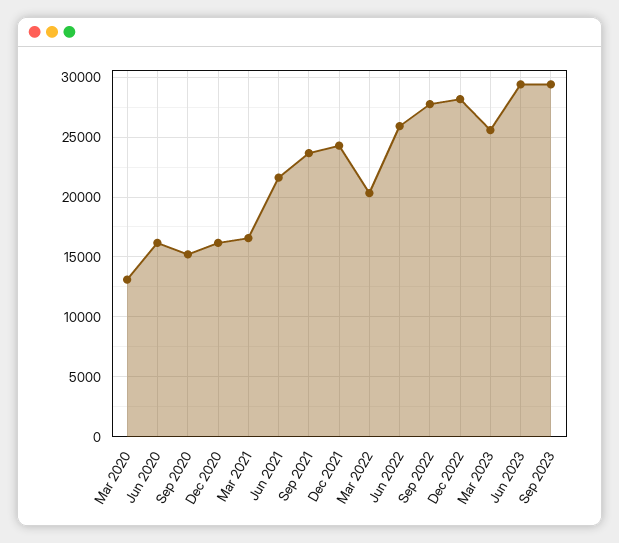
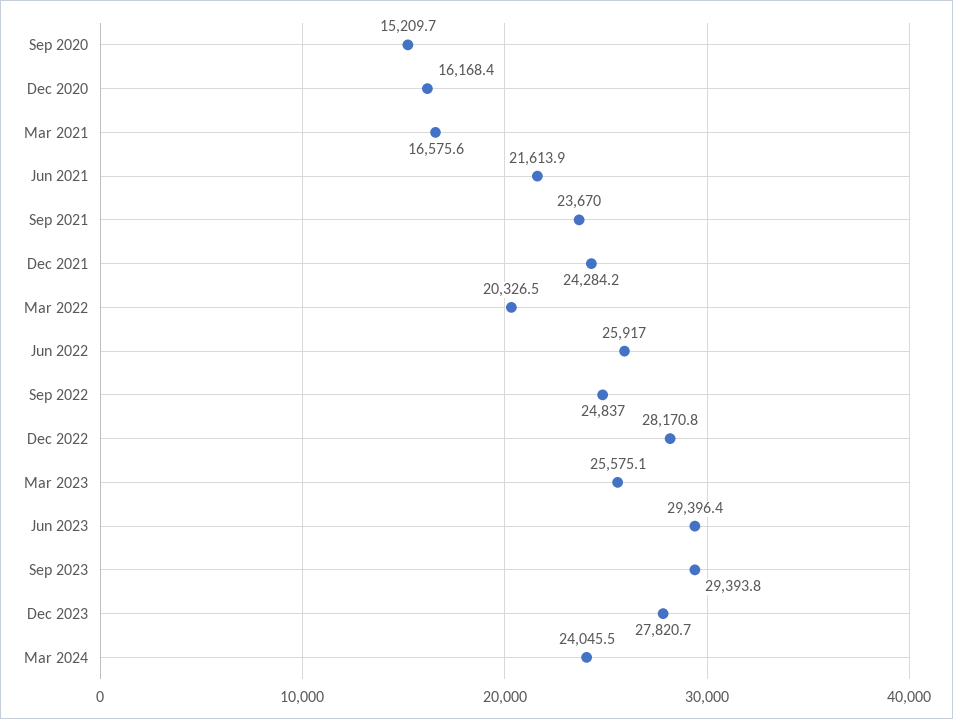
Mar 2020: 13000 -> none
Jun 2020: 16000 -> none
Sep 2022: 28000 -> 24837
Dec 2023: none -> 27820.7
Mar 2024: none -> 24045.5

